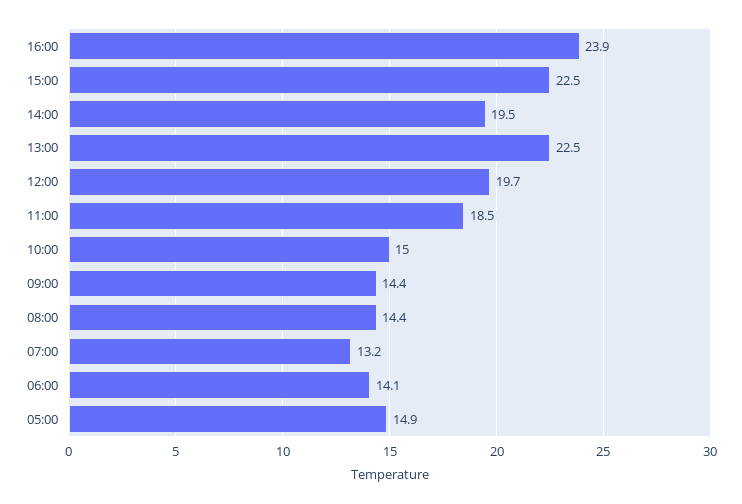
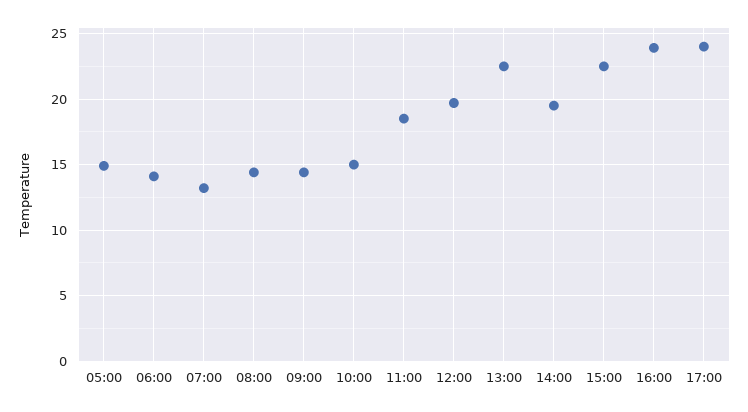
17:00: none -> 24

